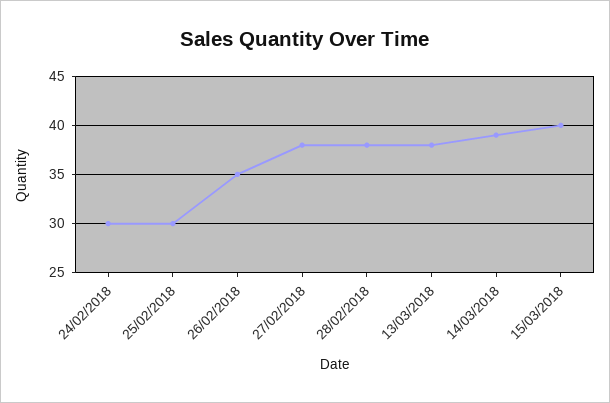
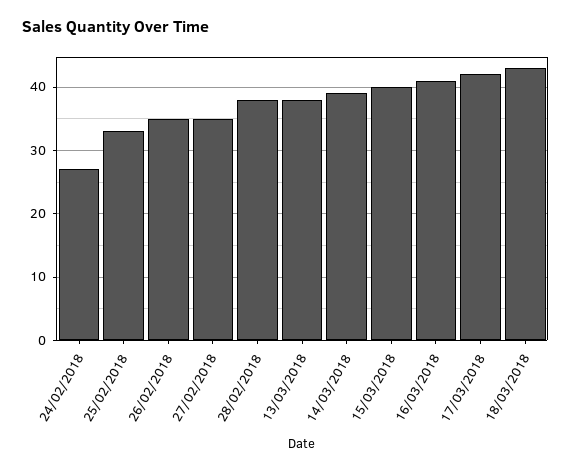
24/02/2018: 30 -> 27
25/02/2018: 30 -> 33
27/02/2018: 38 -> 35
16/03/2018: none -> 41
17/03/2018: none -> 42
18/03/2018: none -> 43

